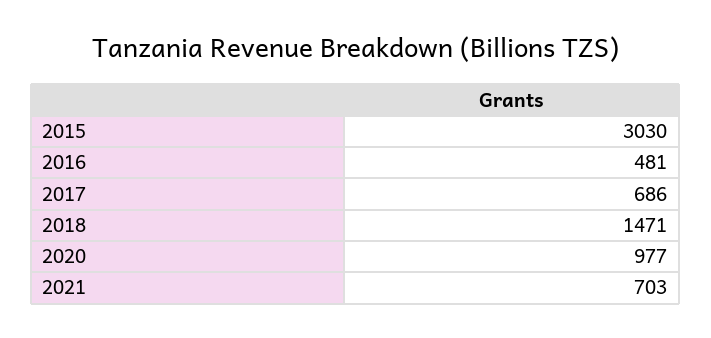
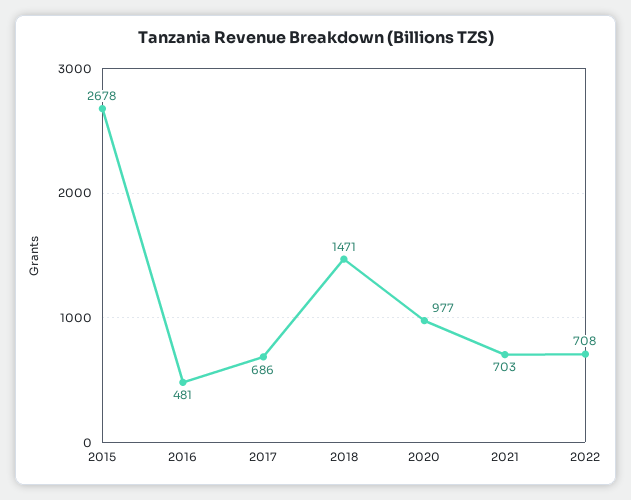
2015: 3030 -> 2678
2022: none -> 708

